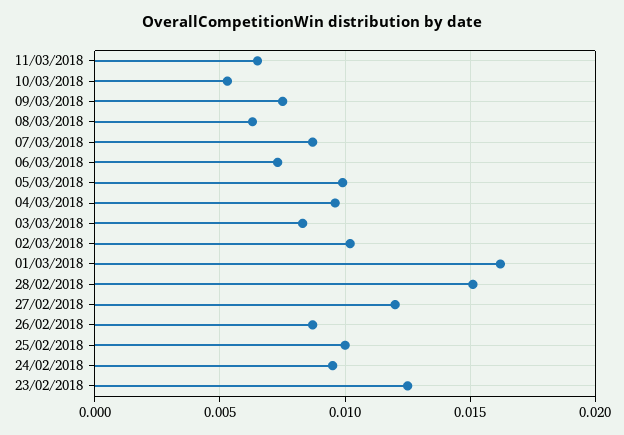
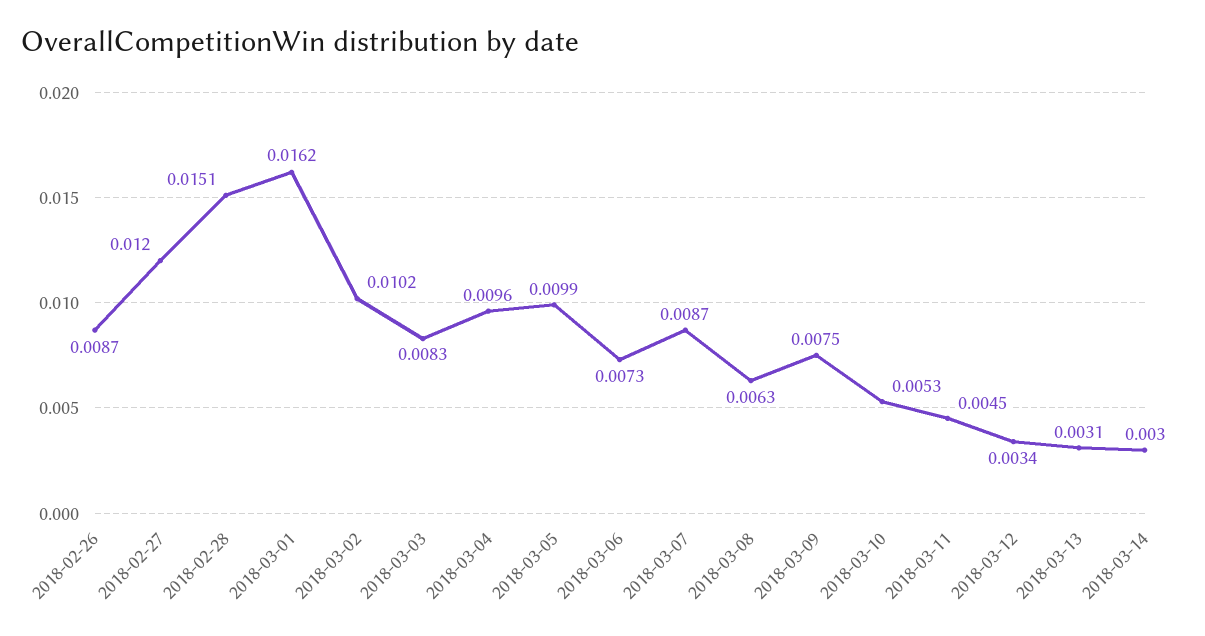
11/03/2018: 0.0065 -> 0.0045
25/02/2018: 0.01 -> none
24/02/2018: 0.0095 -> none
23/02/2018: 0.0125 -> none
2018-03-12: none -> 0.0034
2018-03-13: none -> 0.0031
2018-03-14: none -> 0.003

